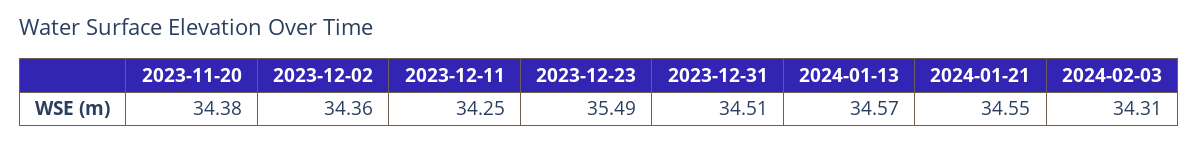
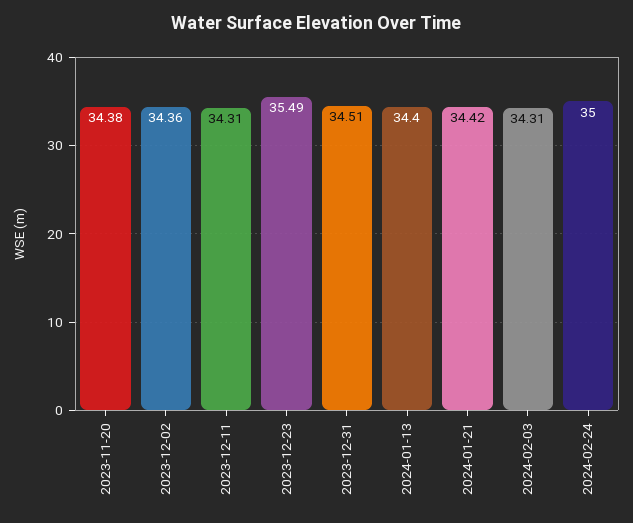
2023-12-11: 34.25 -> 34.31
2024-01-13: 34.57 -> 34.4
2024-01-21: 34.55 -> 34.42
2024-02-24: none -> 35

